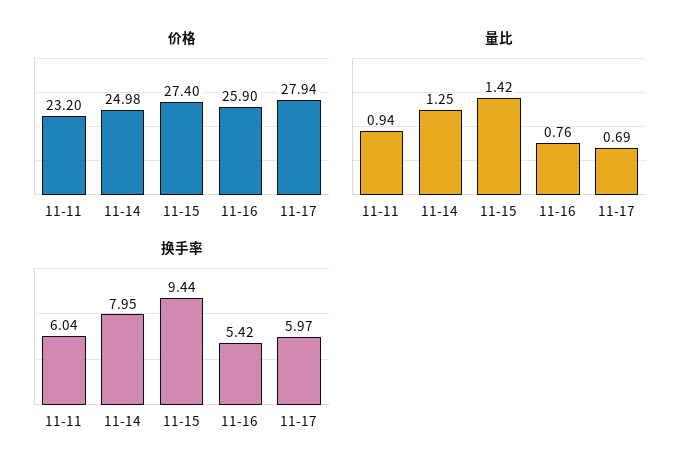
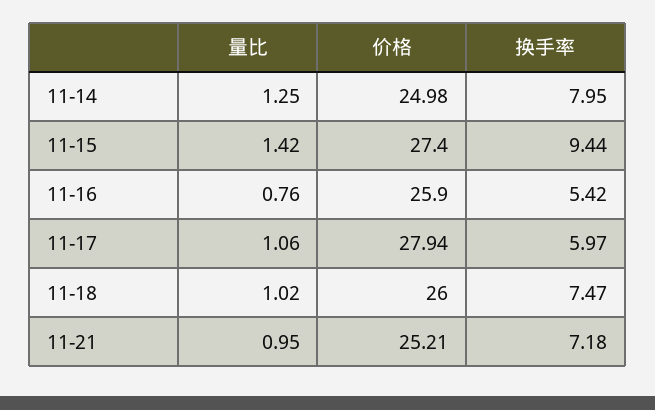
价格, 11-11: 23.2 -> none
量比, 11-11: 0.94 -> none
量比, 11-17: 0.69 -> 1.06
换手率, 11-11: 6.04 -> none
量比, 11-18: none -> 1.02
价格, 11-18: none -> 26
换手率, 11-18: none -> 7.47
量比, 11-21: none -> 0.95
价格, 11-21: none -> 25.21
换手率, 11-21: none -> 7.18

